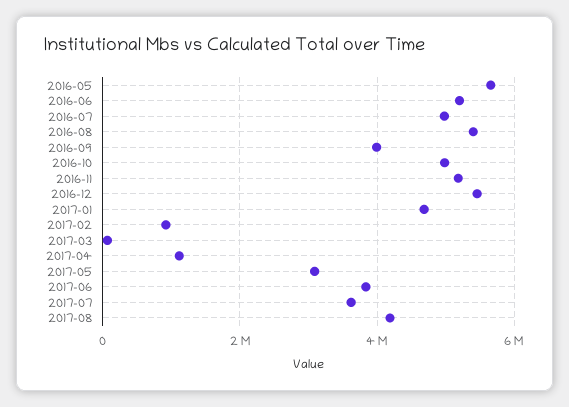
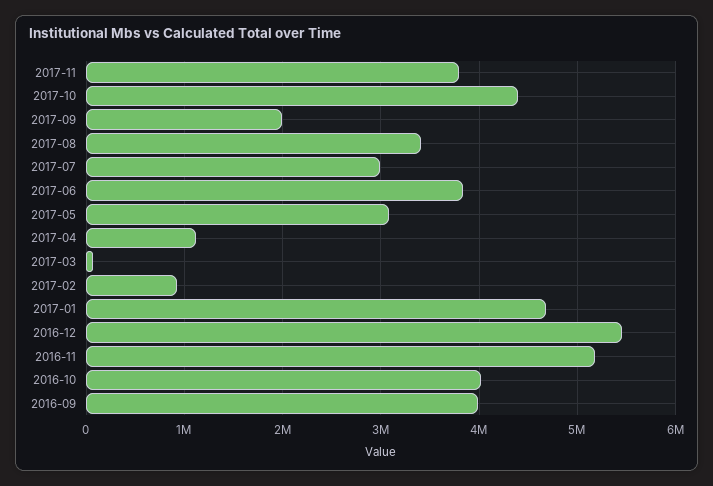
2016-05: 5600000 -> none
2016-06: 5200000 -> none
2016-07: 5000000 -> none
2016-08: 5400000 -> none
2016-10: 5000000 -> 4000000
2017-07: 3600000 -> 3000000
2017-08: 4200000 -> 3400000
2017-11: none -> 3800000
2017-10: none -> 4400000
2017-09: none -> 2000000

